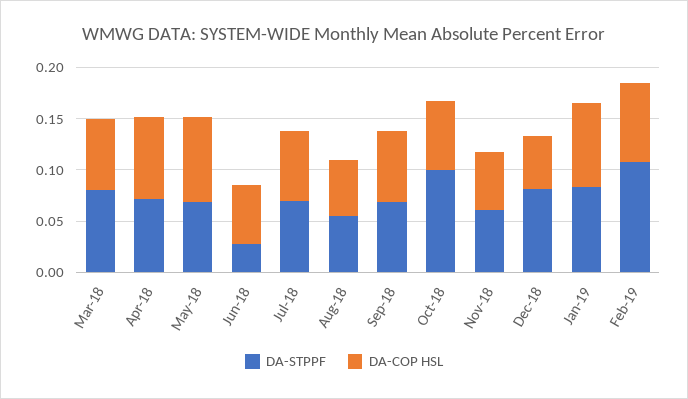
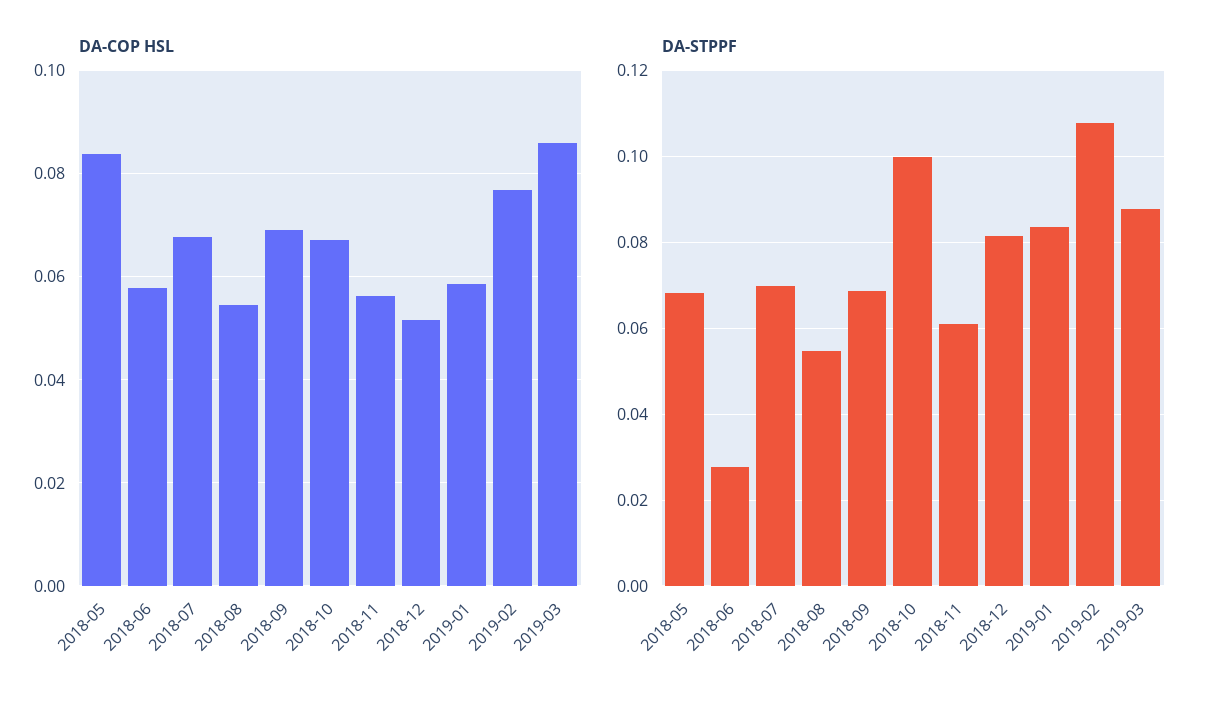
DA-STPPF, Mar-18: 0.08 -> none
DA-COP HSL, Mar-18: 0.07 -> none
DA-STPPF, Apr-18: 0.07 -> none
DA-COP HSL, Apr-18: 0.08 -> none
DA-COP HSL, Jan-19: 0.08 -> 0.058
DA-COP HSL, 2019-03: none -> 0.086
DA-STPPF, 2019-03: none -> 0.088

